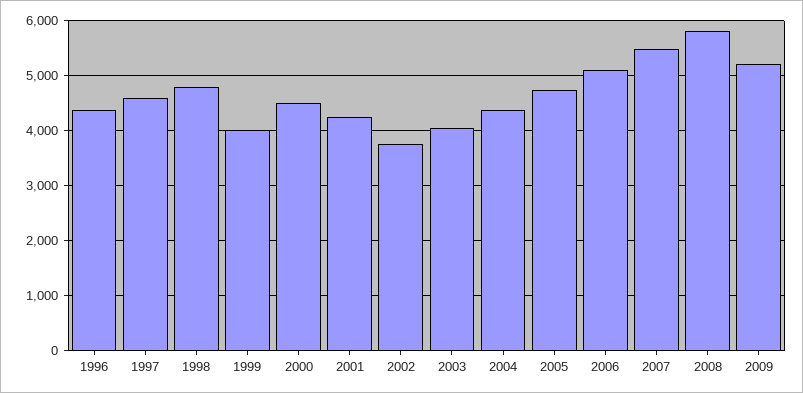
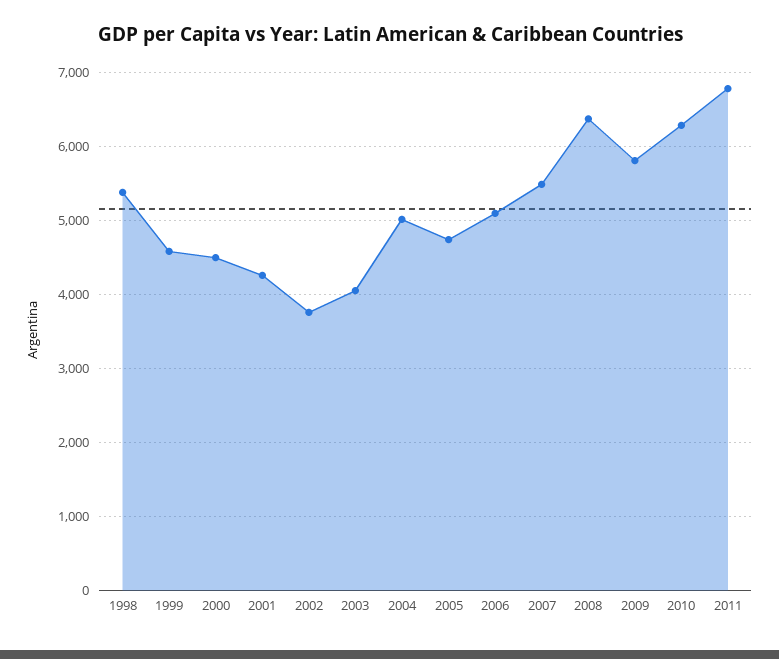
1996: 4400 -> none
1997: 4600 -> none
1998: 4800 -> 5400
1999: 4000 -> 4600
2004: 4400 -> 5000
2008: 5800 -> 6400
2009: 5200 -> 5800
2010: none -> 6300
2011: none -> 6800

